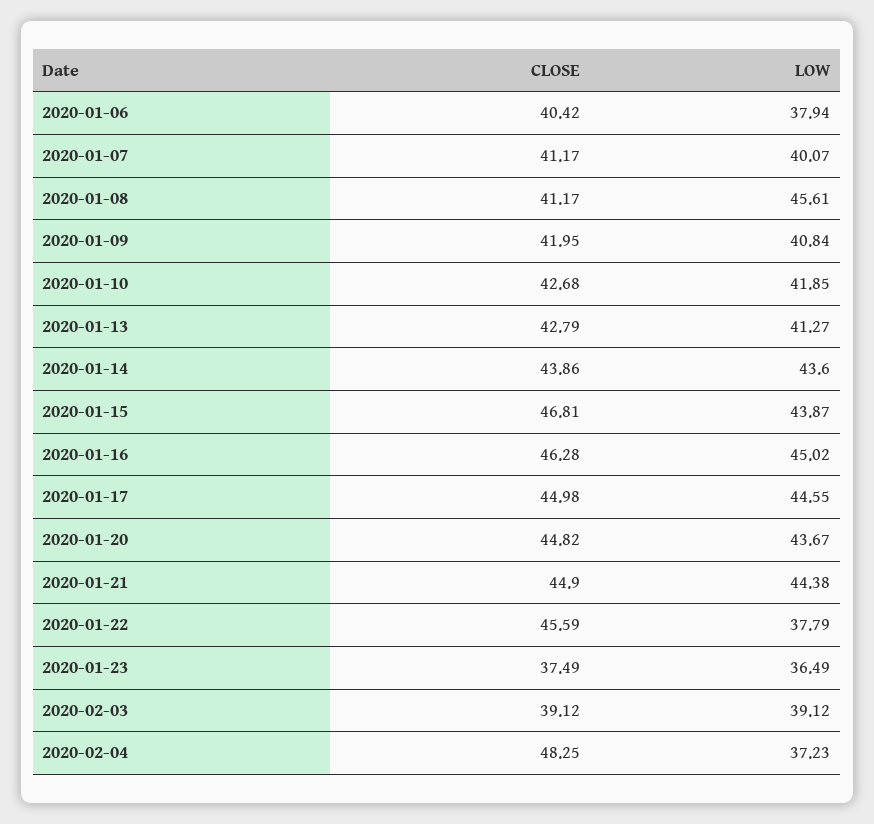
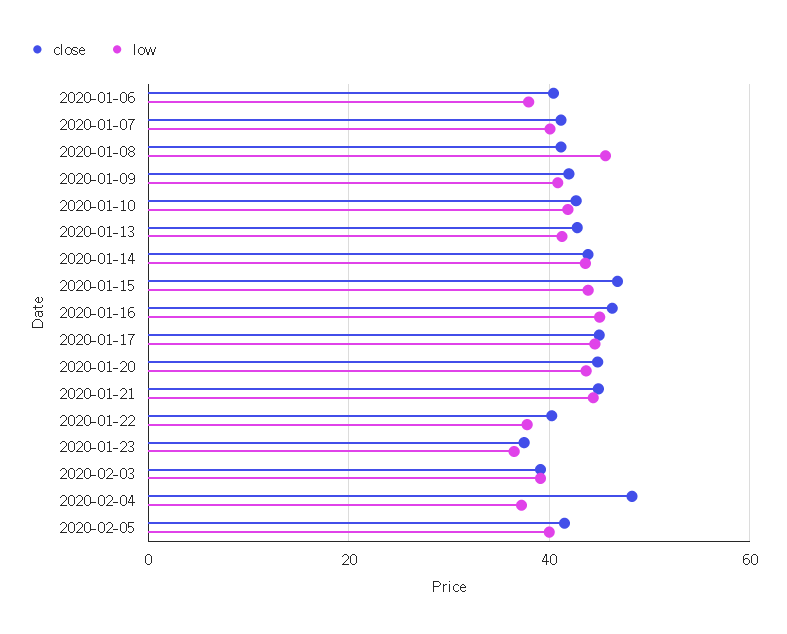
CLOSE, 2020-01-22: 45.59 -> 40
CLOSE, 2020-02-05: none -> 42
LOW, 2020-02-05: none -> 40

